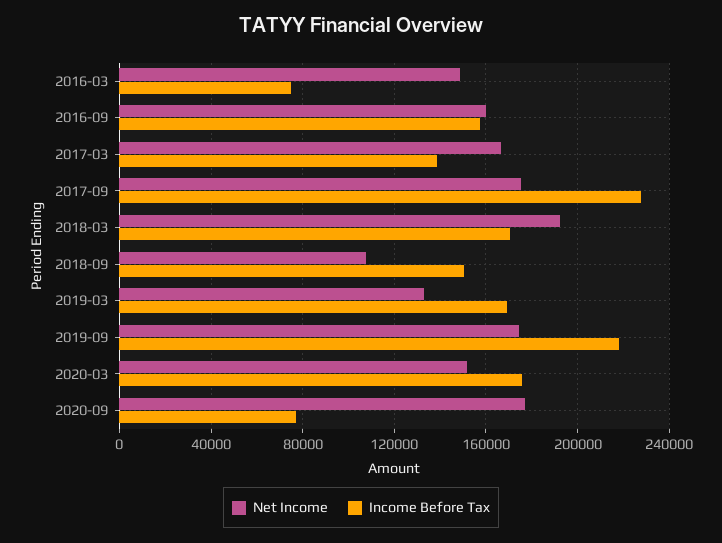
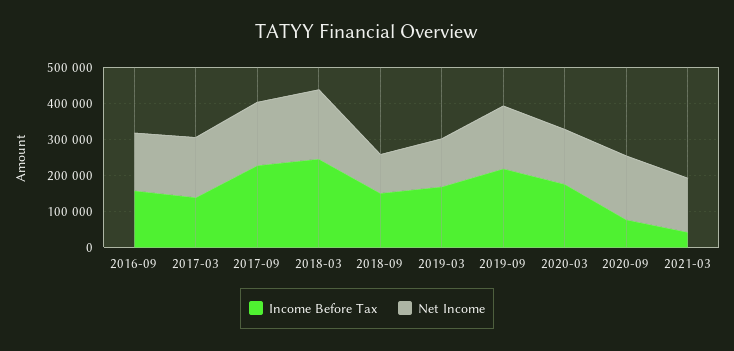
Net Income, 2016-03: 150000 -> none
Income Before Tax, 2016-03: 75000 -> none
Income Before Tax, 2018-03: 170000 -> 250000
Income Before Tax, 2021-03: none -> 50000
Net Income, 2021-03: none -> 150000

